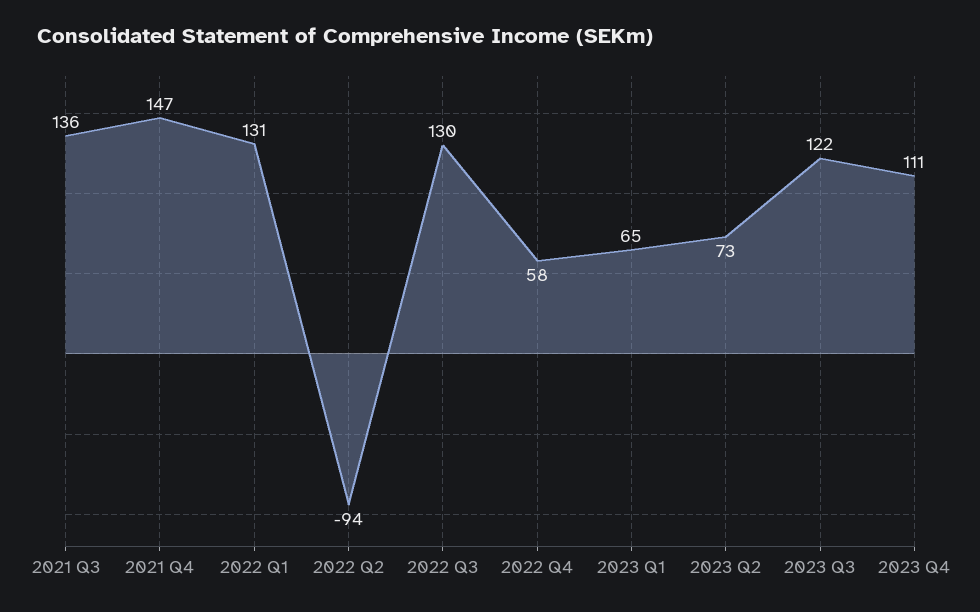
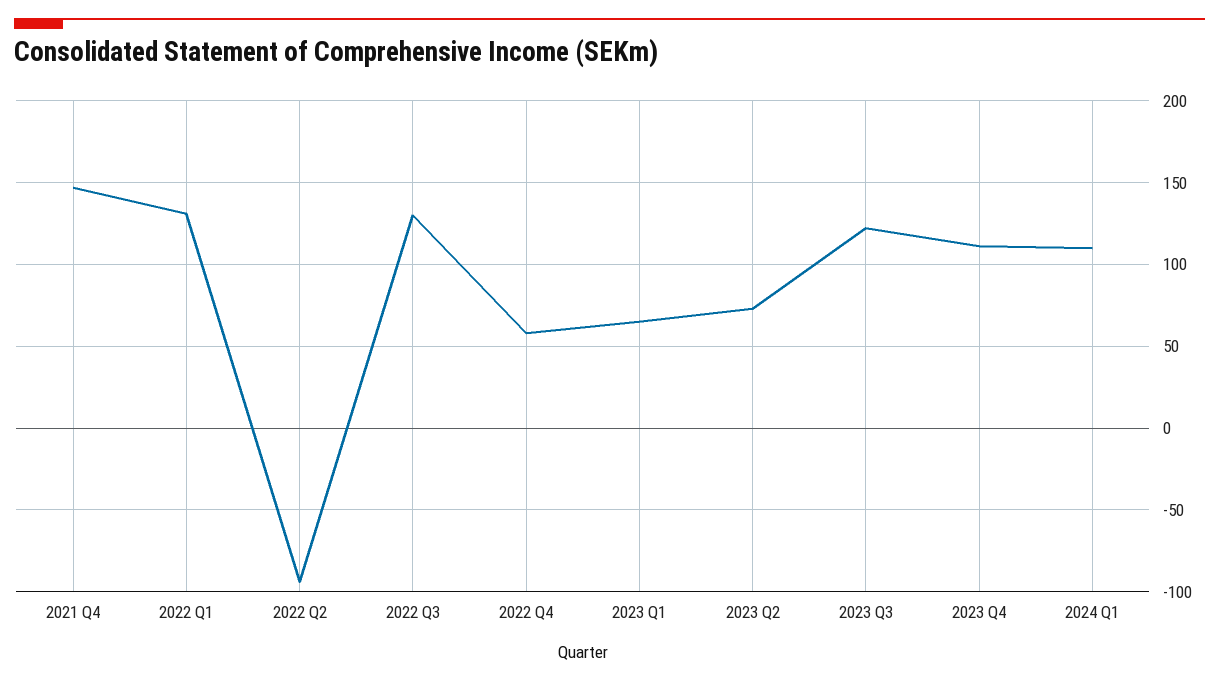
2021 Q3: 136 -> none
2024 Q1: none -> 110

